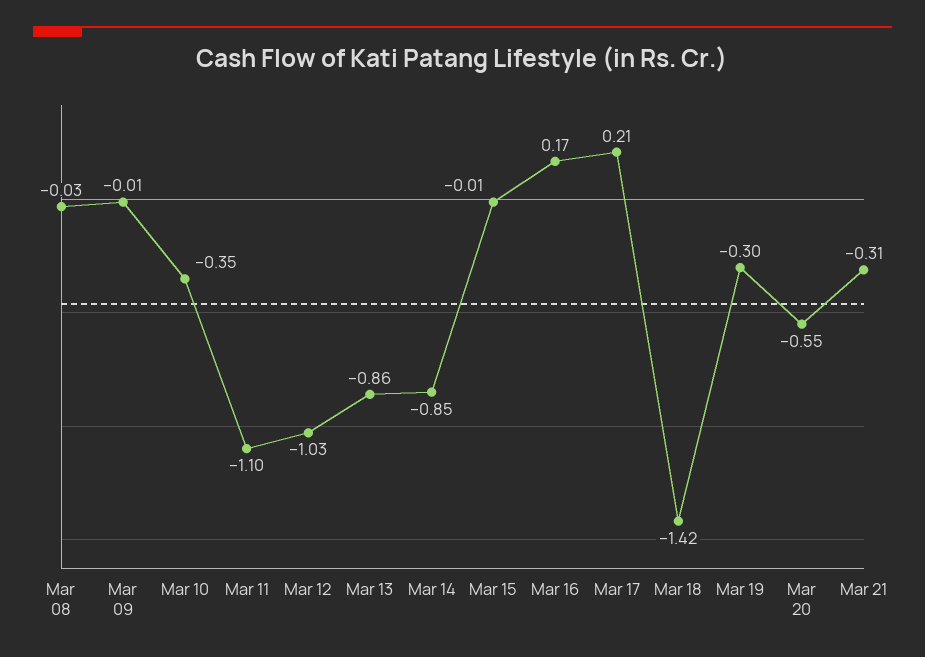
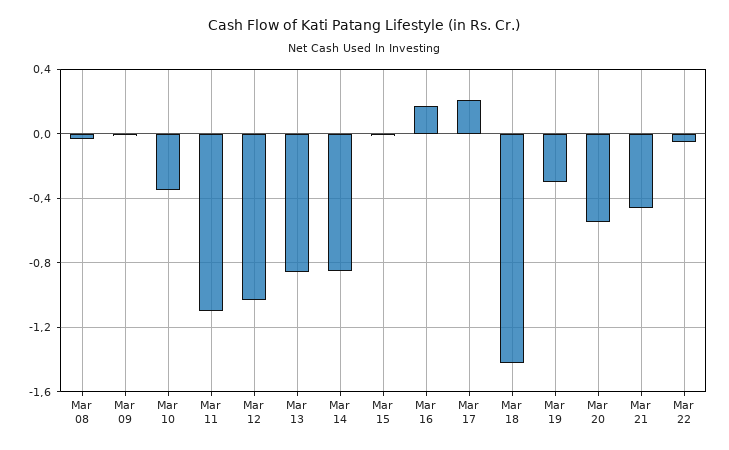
Mar 21: -0.31 -> -0.45
Mar 22: none -> -0.05

